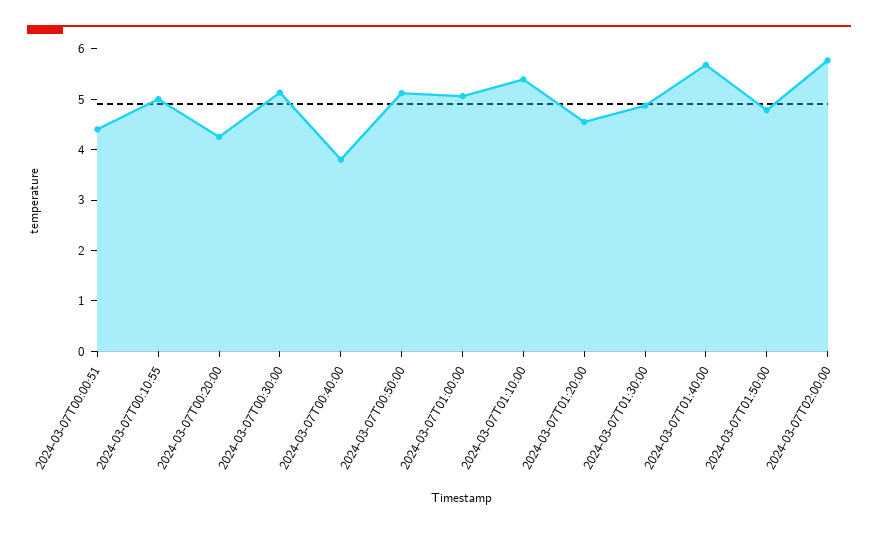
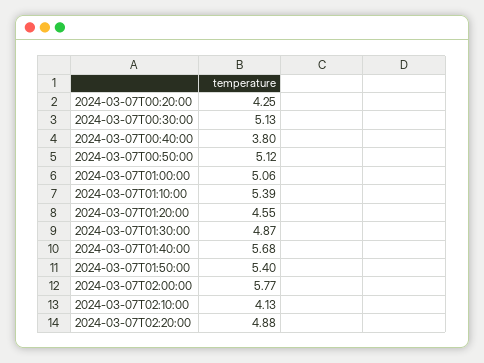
2024-03-07T00:00:51: 4.4 -> none
2024-03-07T00:10:55: 5 -> none
2024-03-07T01:50:00: 4.8 -> 5.4
2024-03-07T02:10:00: none -> 4.13
2024-03-07T02:20:00: none -> 4.88

